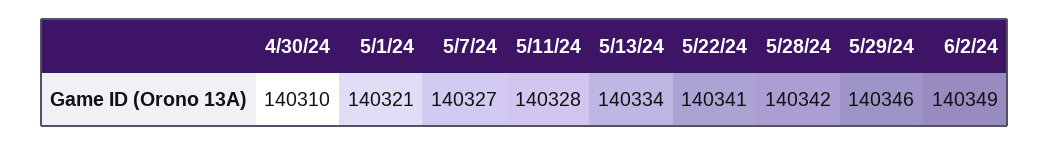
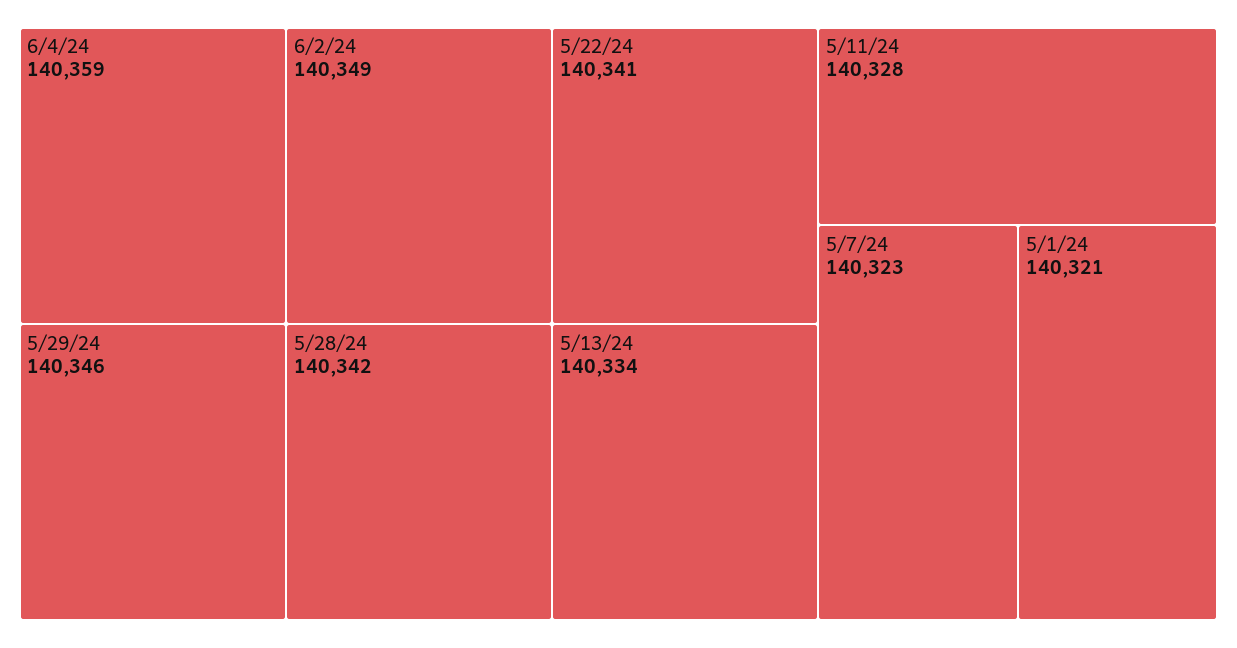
4/30/24: 140310 -> none
5/7/24: 140327 -> 140323
6/4/24: none -> 140359

